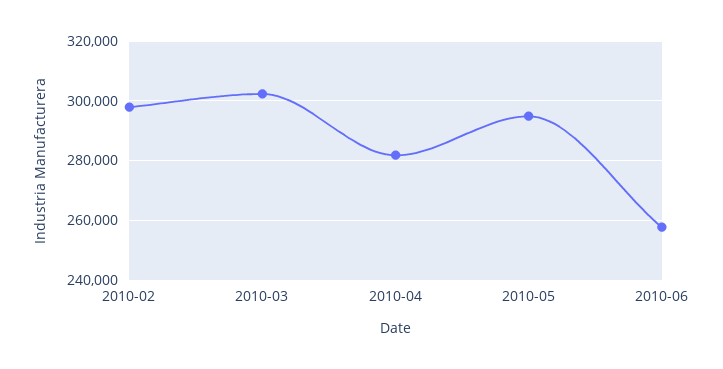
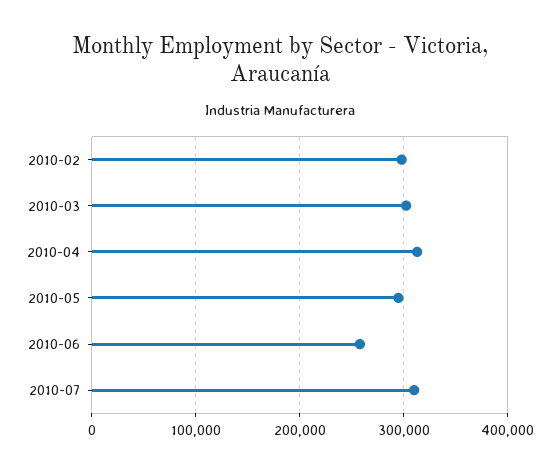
2010-04: 282500 -> 310000
2010-07: none -> 310000

